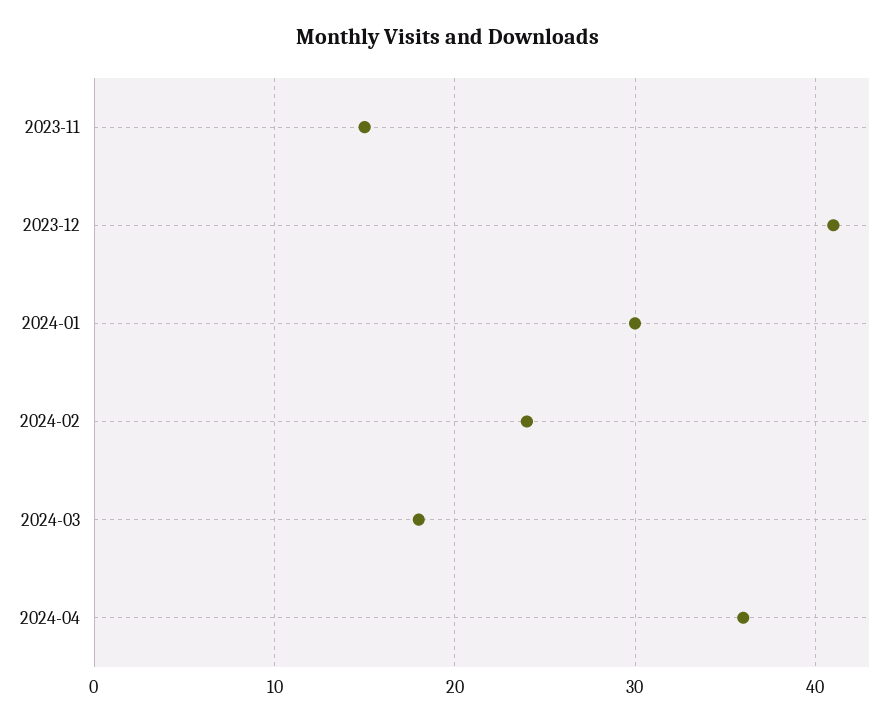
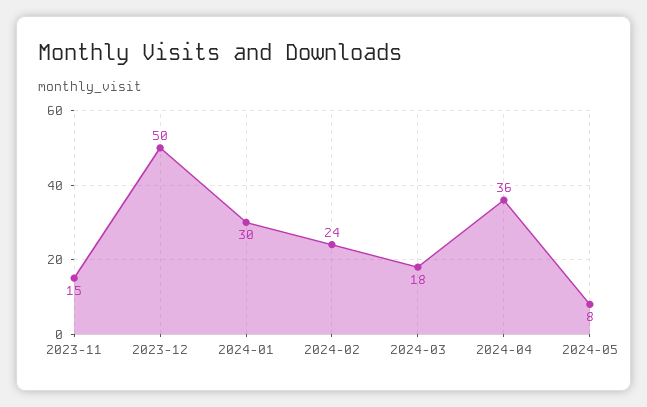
2023-12: 41 -> 50
2024-05: none -> 8

